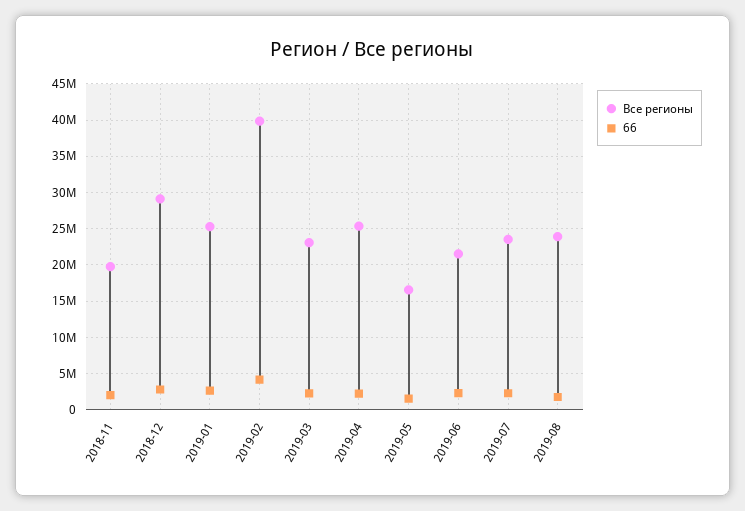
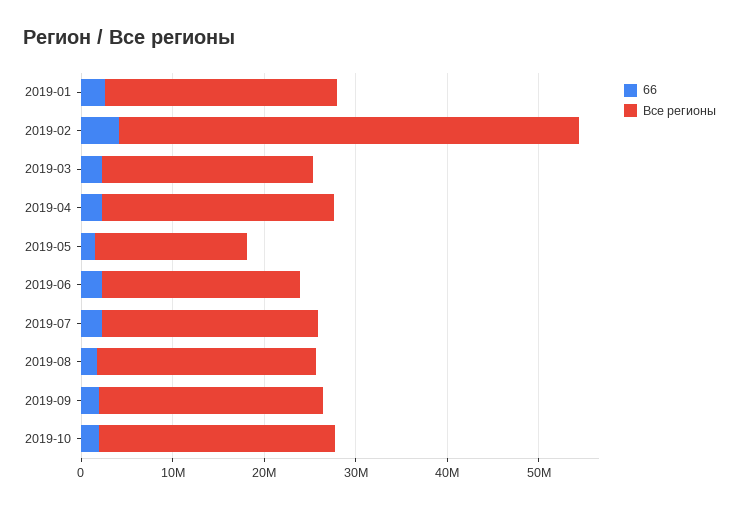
Все регионы, 2018-11: 20000000 -> none
66, 2018-11: 2000000 -> none
Все регионы, 2018-12: 29000000 -> none
66, 2018-12: 3000000 -> none
Все регионы, 2019-02: 40000000 -> 50000000
66, 2019-09: none -> 2000000
Все регионы, 2019-09: none -> 24000000
66, 2019-10: none -> 2000000
Все регионы, 2019-10: none -> 26000000

